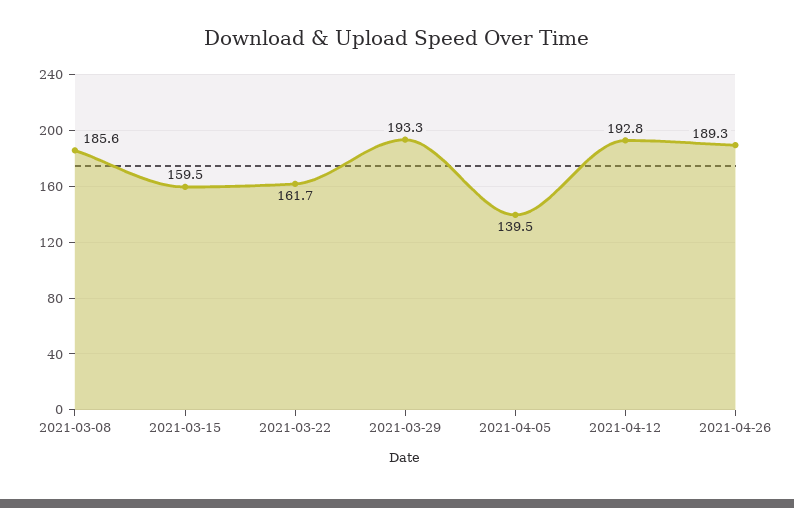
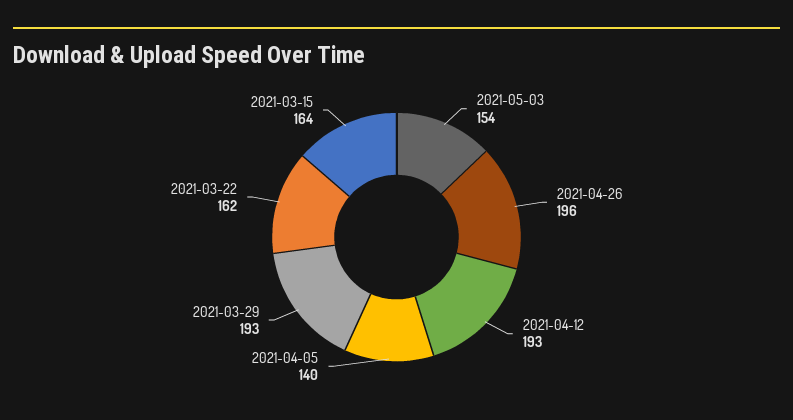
2021-03-08: 185.6 -> none
2021-03-15: 159.5 -> 164
2021-04-26: 189.3 -> 196
2021-05-03: none -> 154

